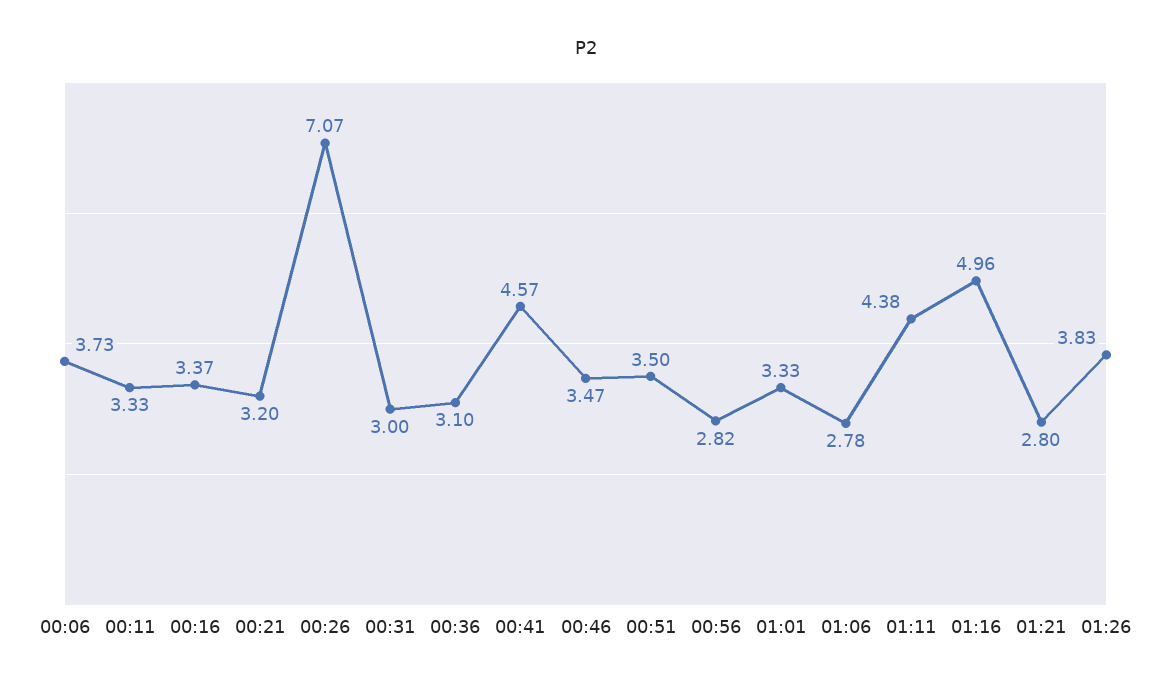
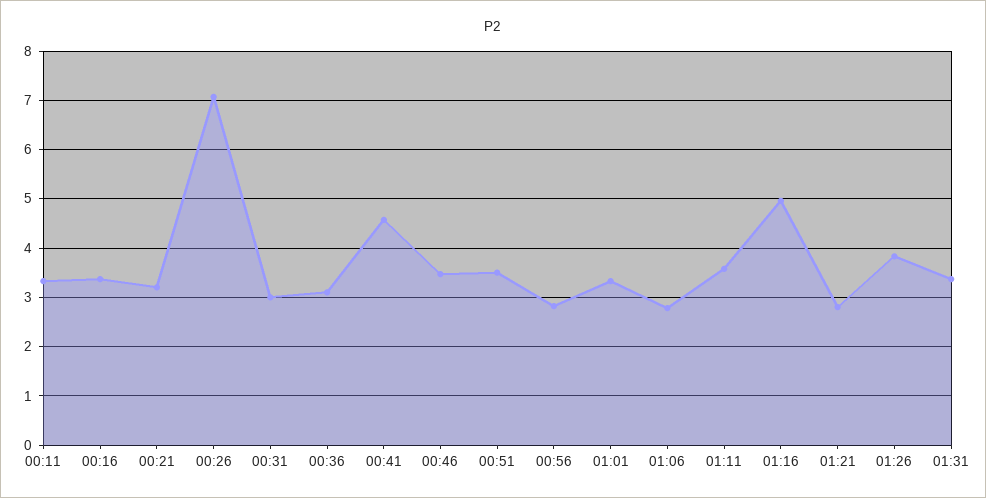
00:06: 3.73 -> none
01:11: 4.38 -> 3.6
01:31: none -> 3.4

